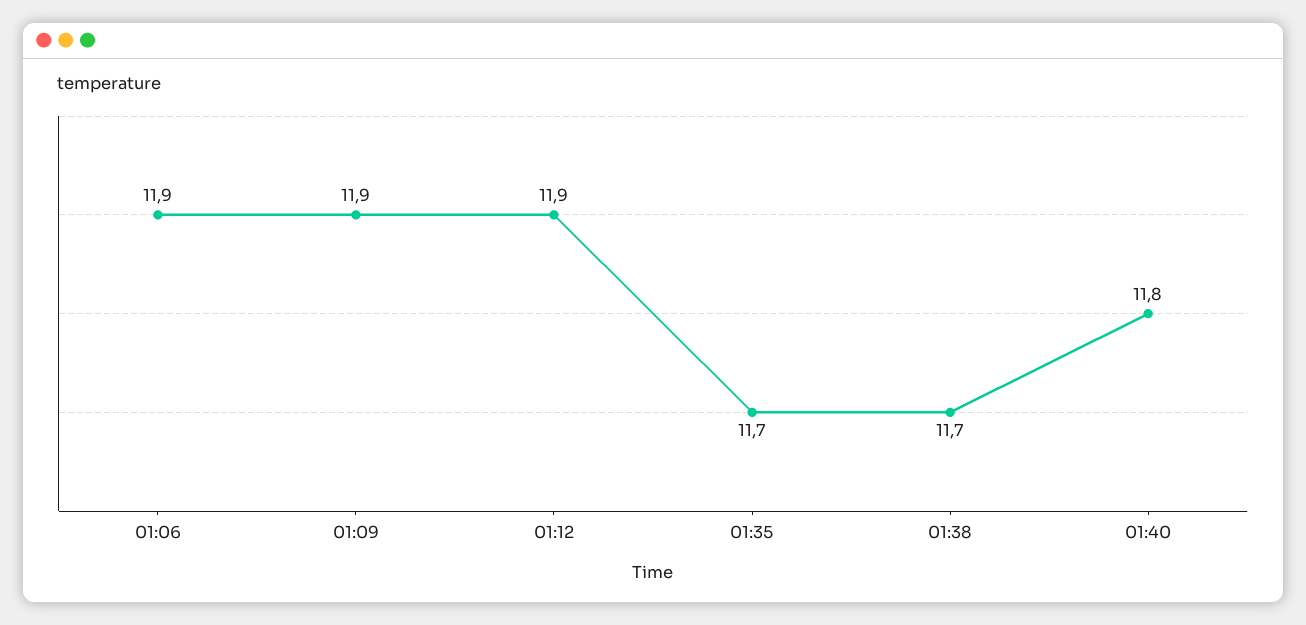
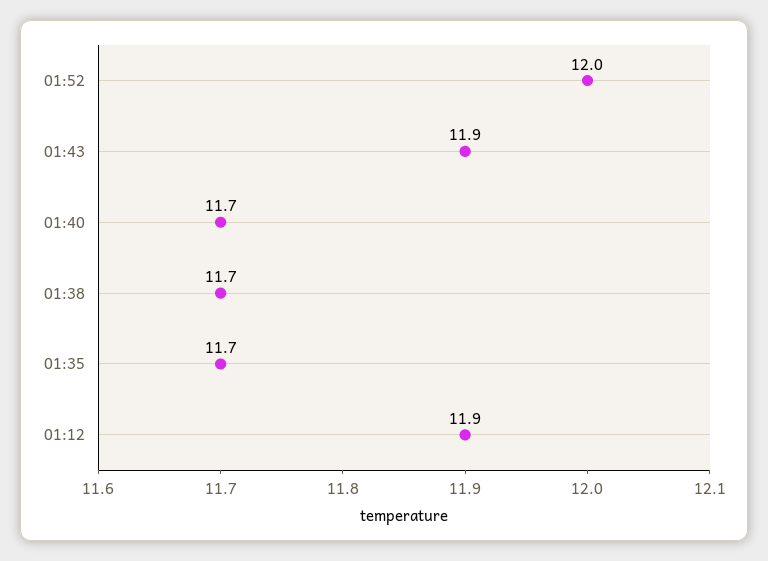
01:06: 11.9 -> none
01:09: 11.9 -> none
01:40: 11.8 -> 11.7
01:52: none -> 12
01:43: none -> 11.9

